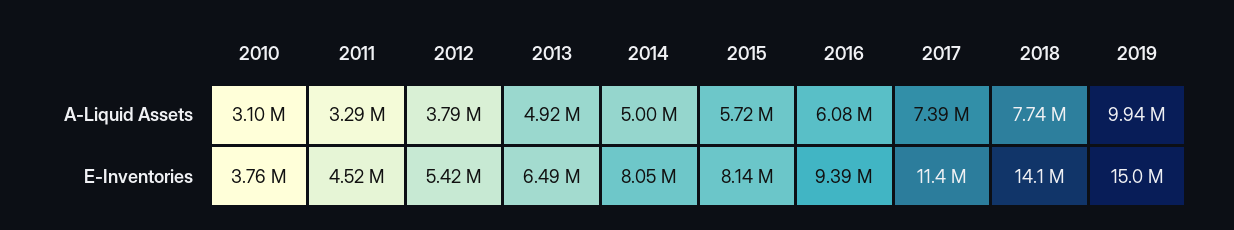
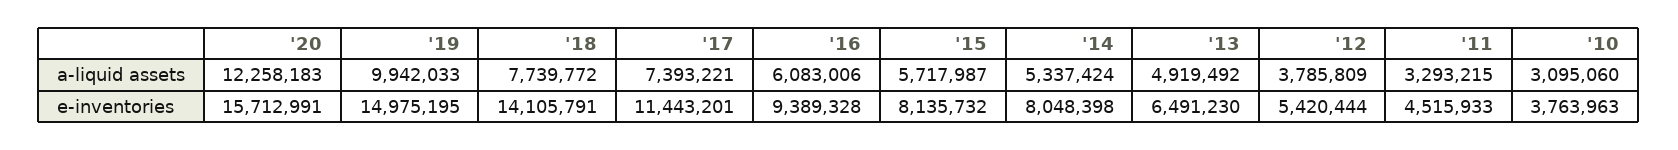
2014, A-Liquid Assets: 5000000 -> 5337424
'20, A-Liquid Assets: none -> 12258183
'20, E-Inventories: none -> 15712991

